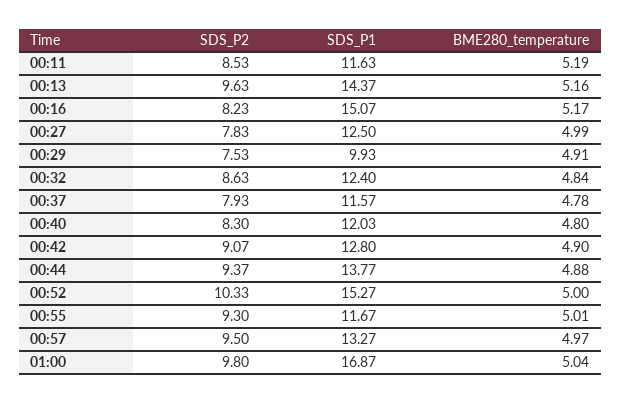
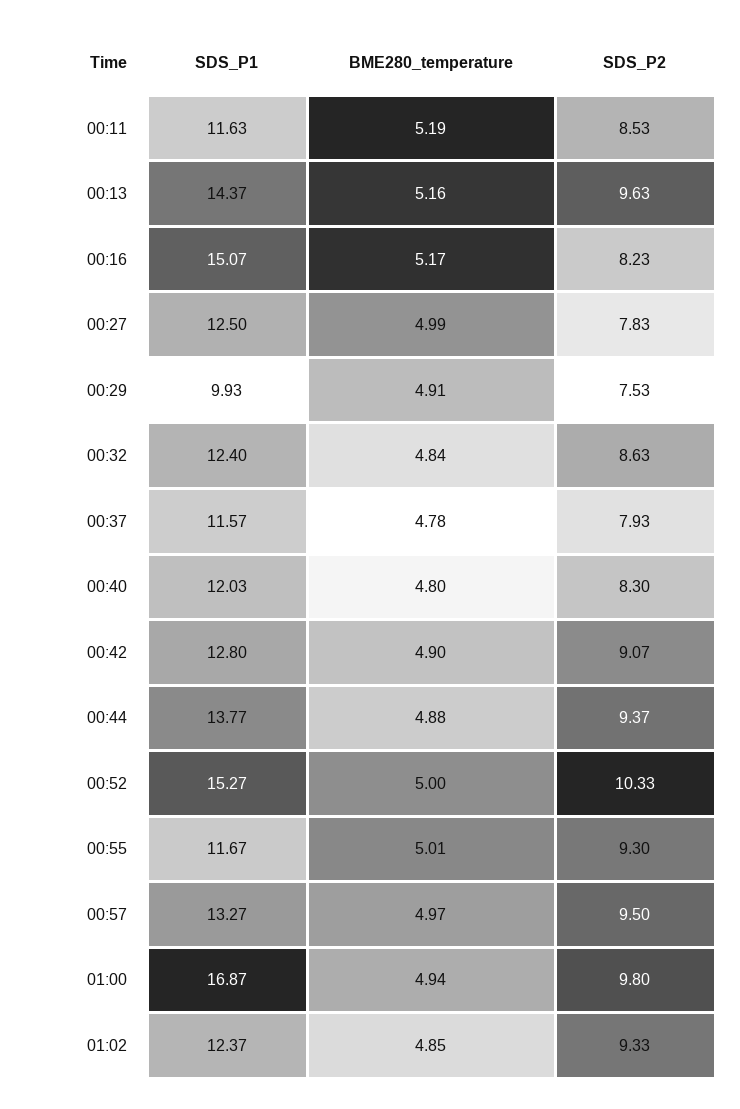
BME280_temperature, 01:00: 5.04 -> 4.94
SDS_P1, 01:02: none -> 12.37
BME280_temperature, 01:02: none -> 4.85
SDS_P2, 01:02: none -> 9.33

